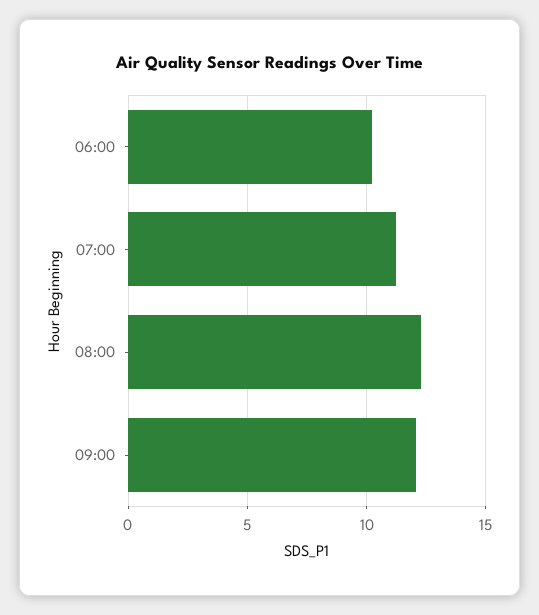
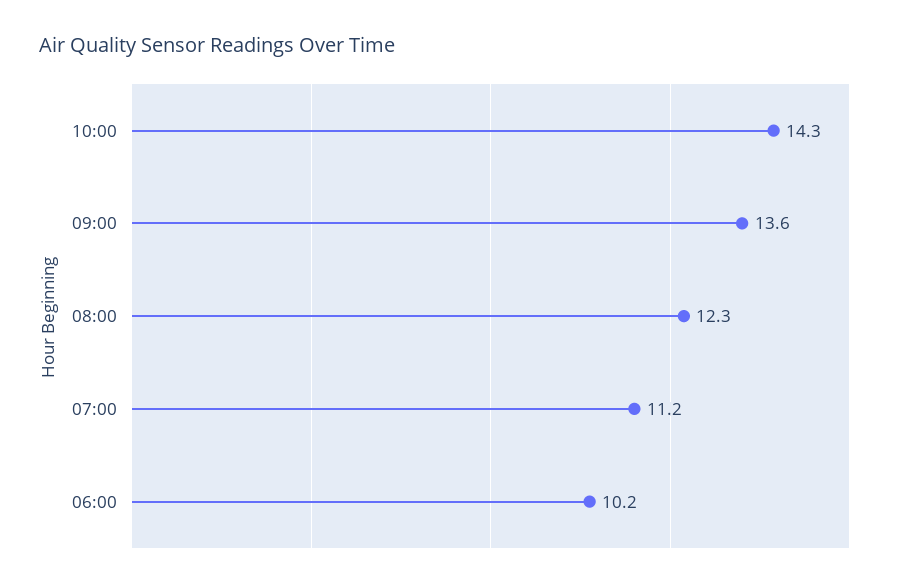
09:00: 12 -> 13.6
10:00: none -> 14.3

